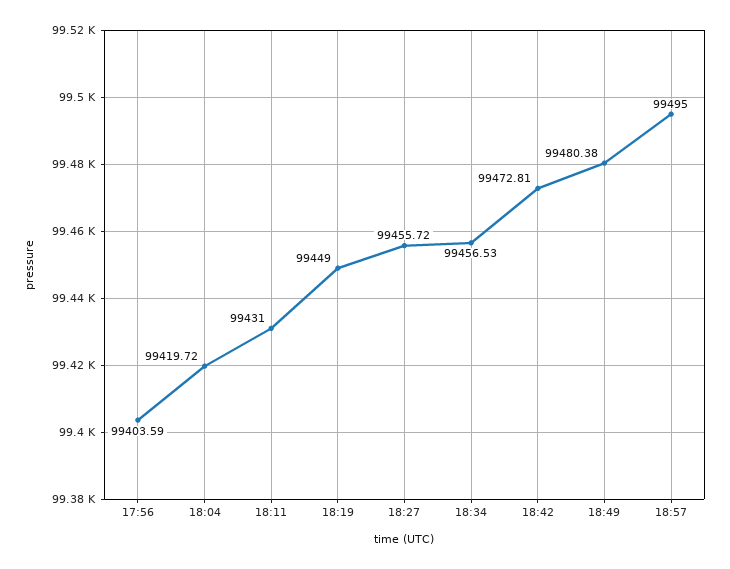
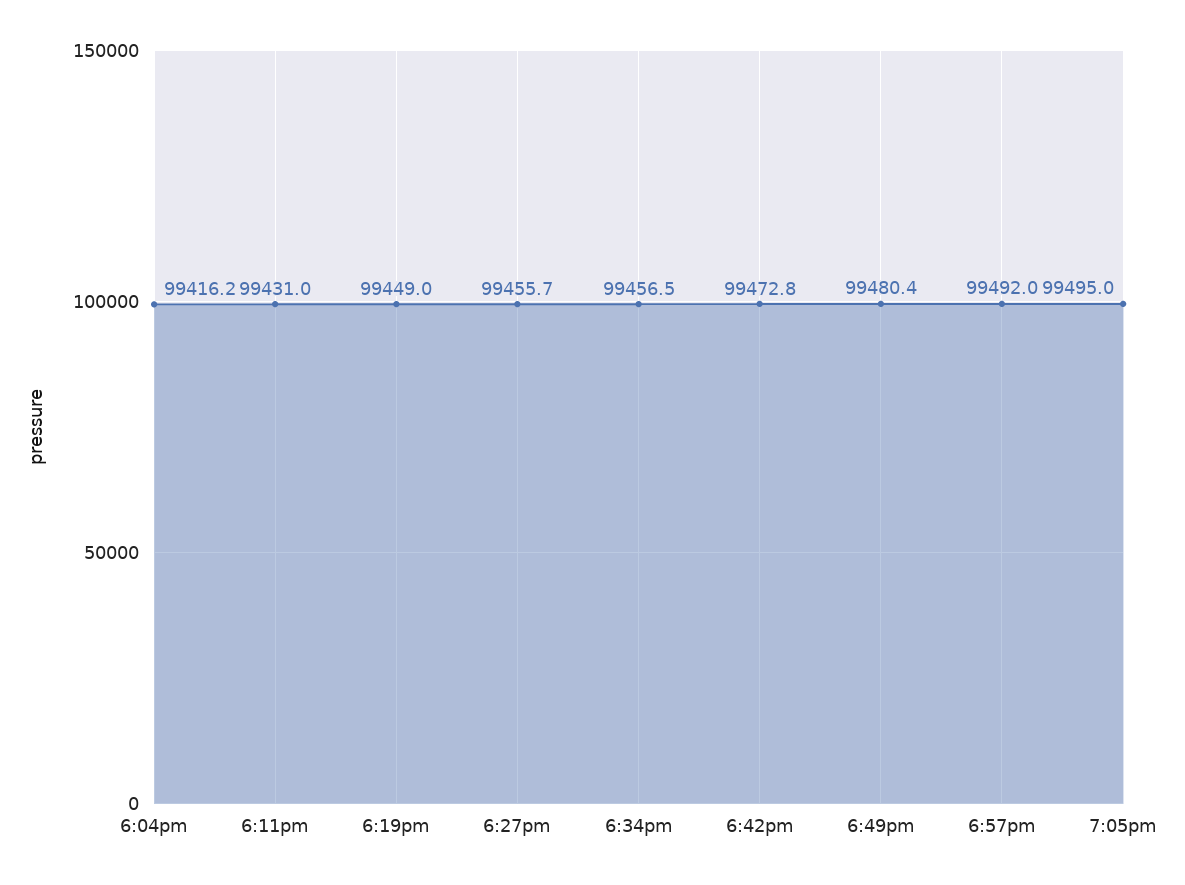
17:56: 99403.59 -> none
18:04: 99419.72 -> 99416.2
18:57: 99495 -> 99492
7:05pm: none -> 99495

